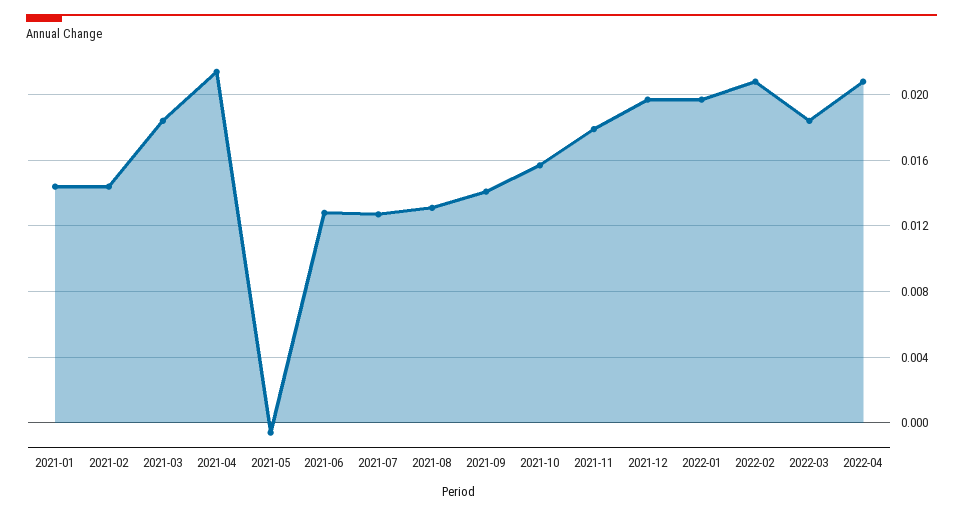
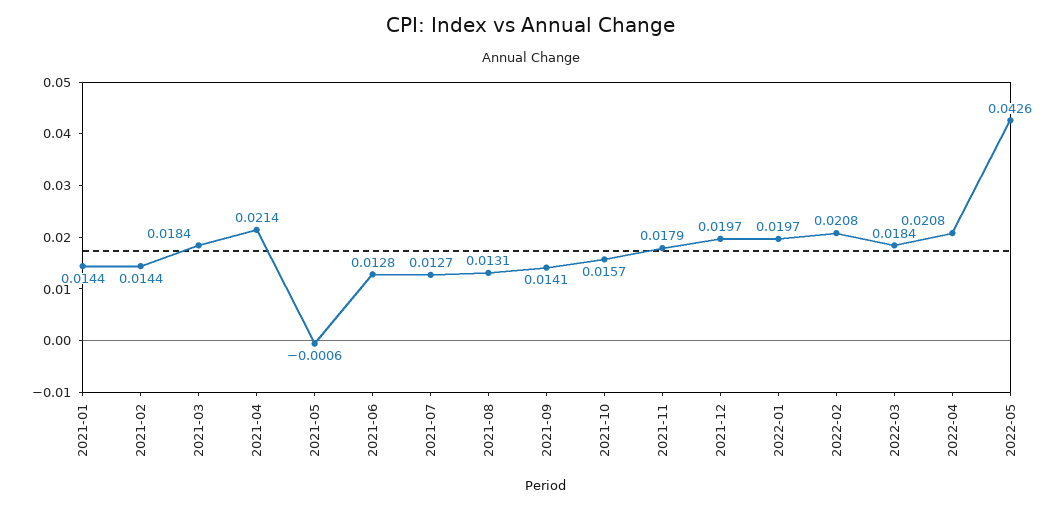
2022-05: none -> 0.0426

